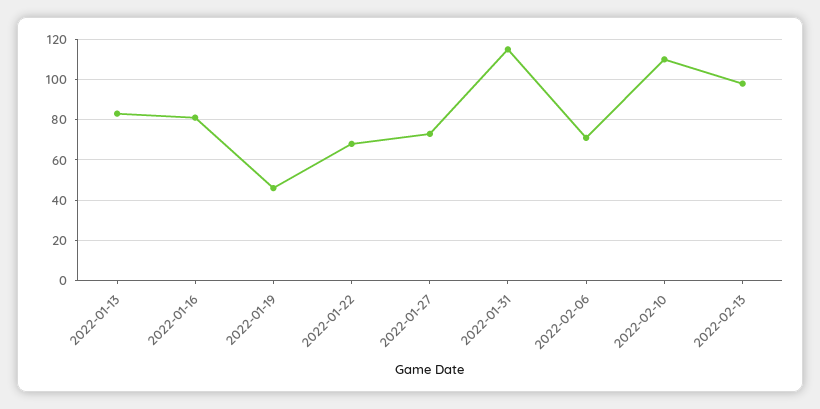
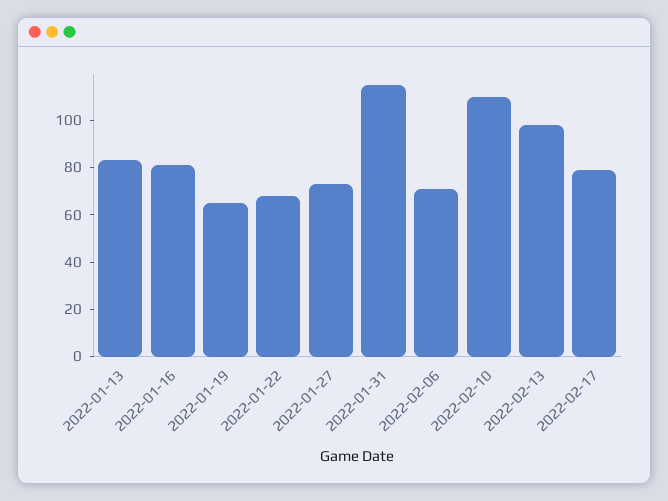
2022-01-19: 45 -> 65
2022-02-17: none -> 80

